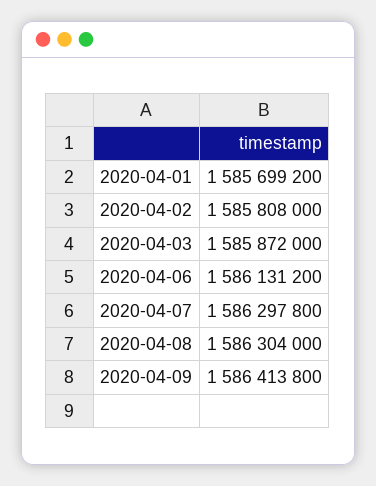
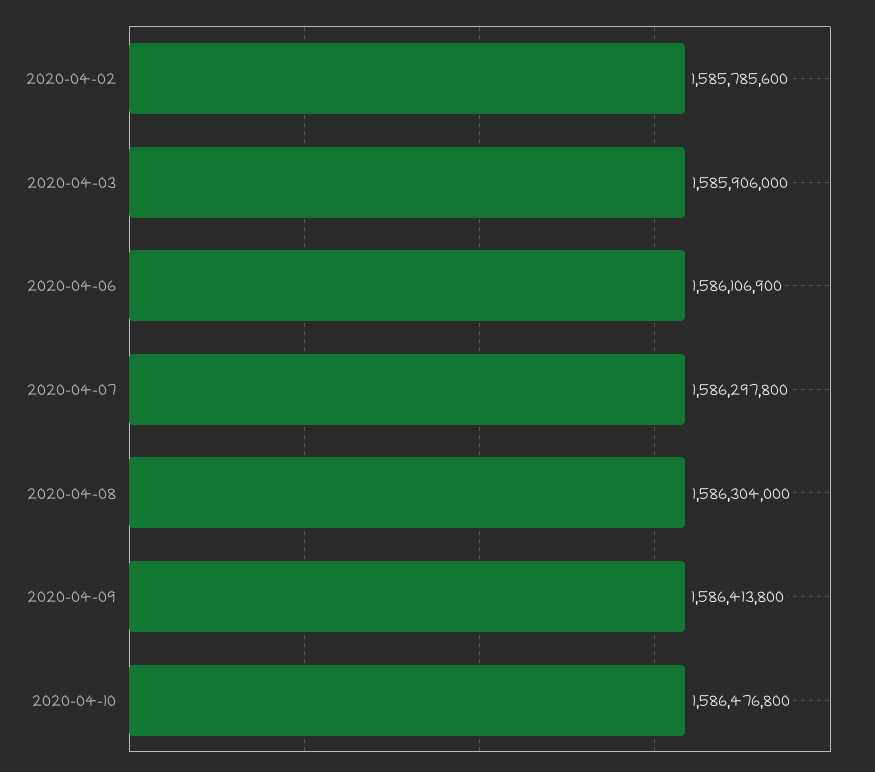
2020-04-01: 1585699200 -> none
2020-04-02: 1585808000 -> 1585785600
2020-04-03: 1585872000 -> 1585906000
2020-04-06: 1586131200 -> 1586106900
2020-04-10: none -> 1586476800

